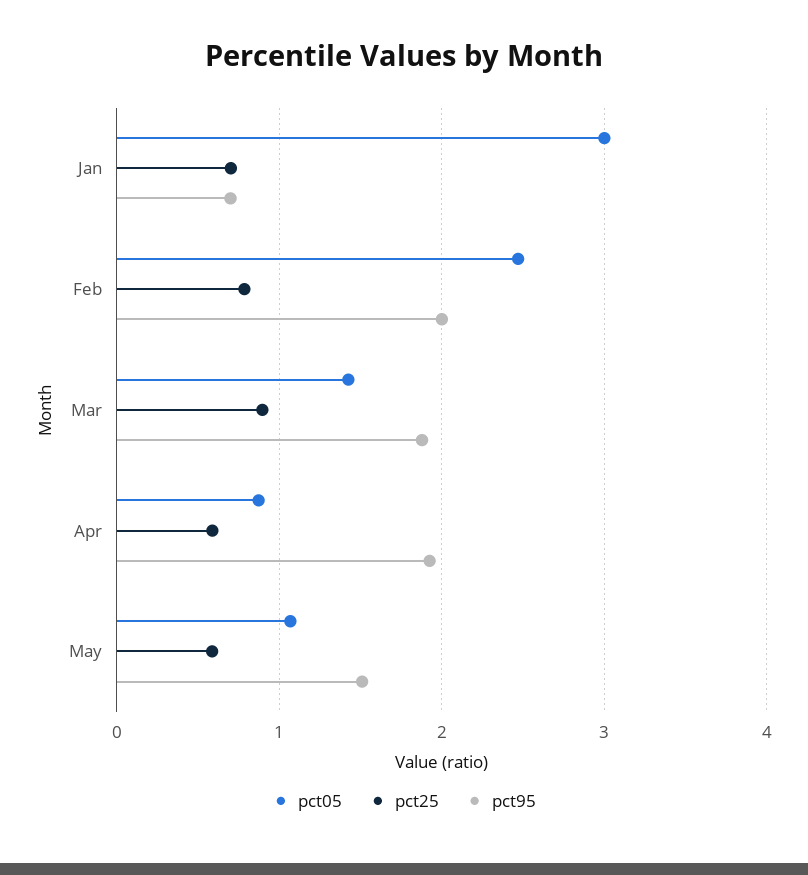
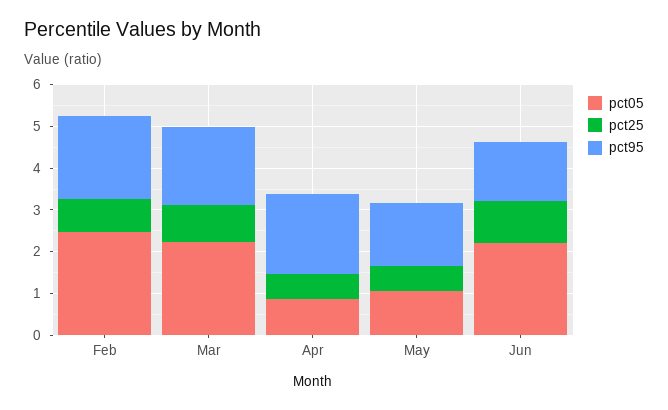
pct05, Jan: 3 -> none
pct25, Jan: 0.7 -> none
pct95, Jan: 0.7 -> none
pct05, Mar: 1.4 -> 2.2
pct05, Jun: none -> 2.2
pct25, Jun: none -> 1
pct95, Jun: none -> 1.4

